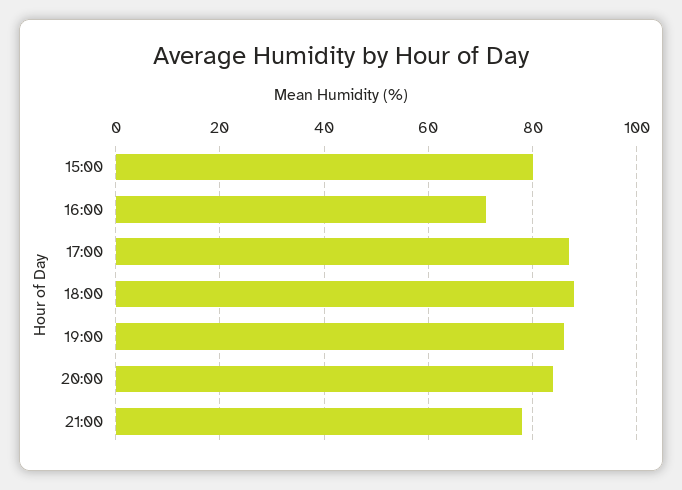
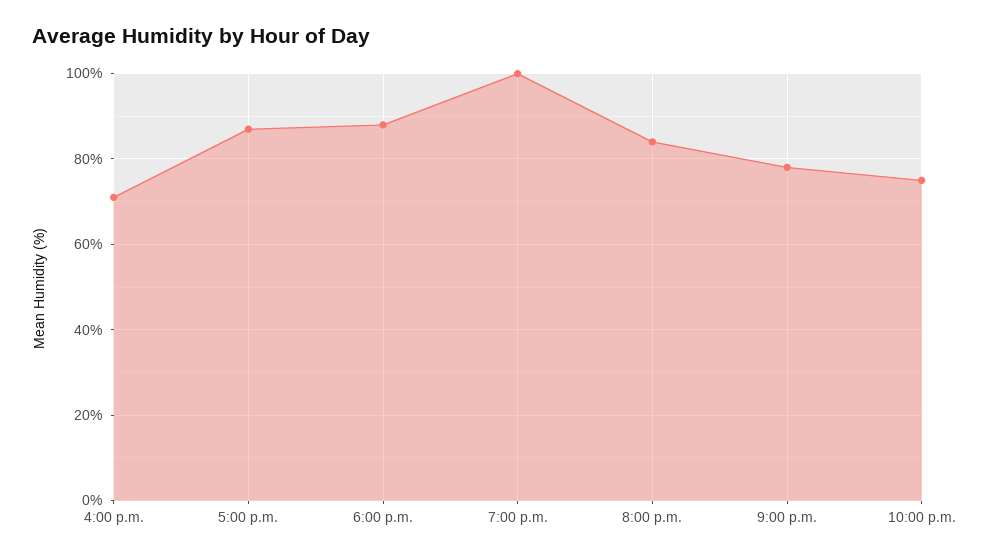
15:00: 80 -> none
19:00: 85 -> 100
10:00 p.m.: none -> 75

